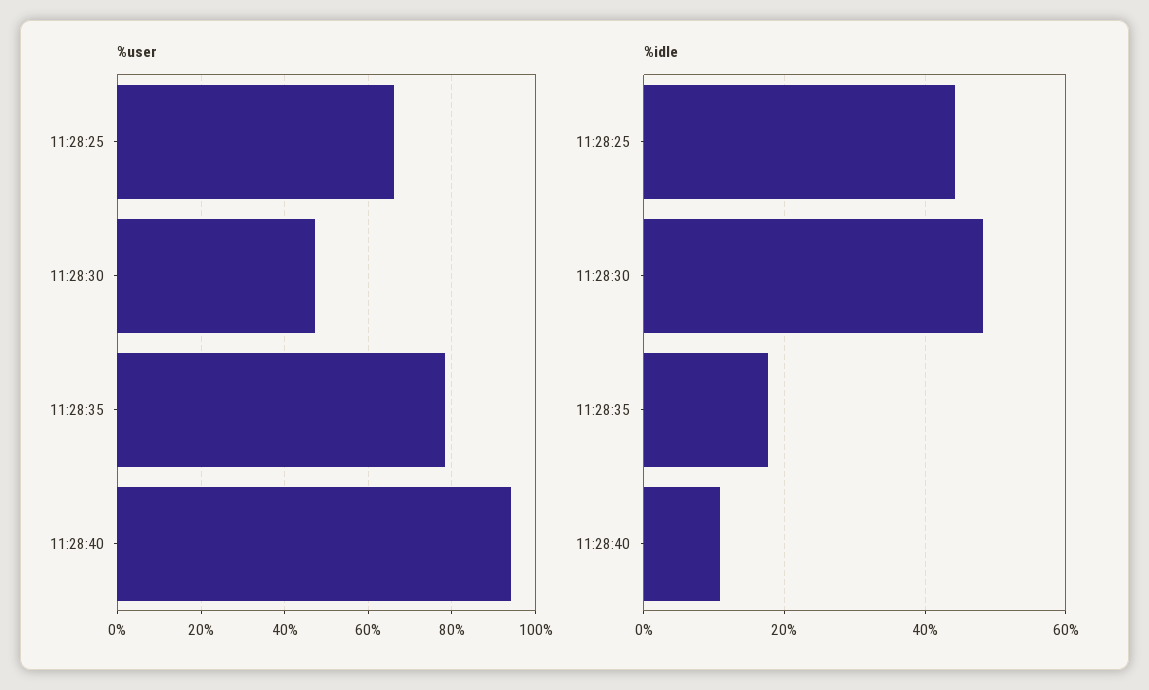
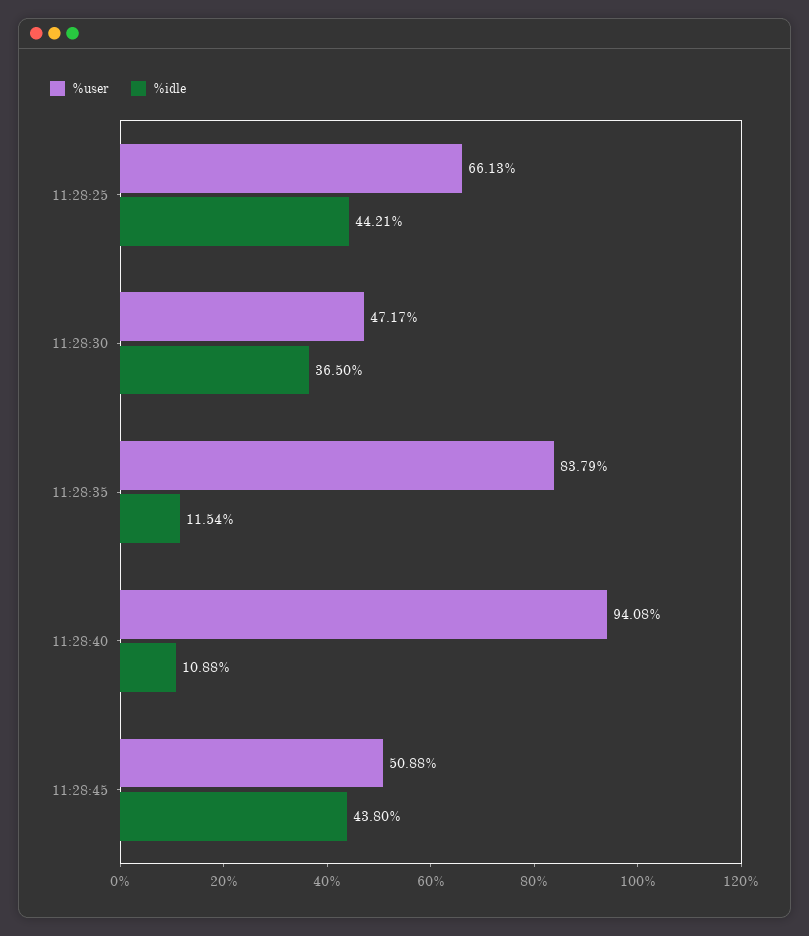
%user, 11:28:35: 78 -> 83.79
%idle, 11:28:30: 48 -> 36.5
%idle, 11:28:35: 18 -> 11.54
%user, 11:28:45: none -> 50.88
%idle, 11:28:45: none -> 43.8

